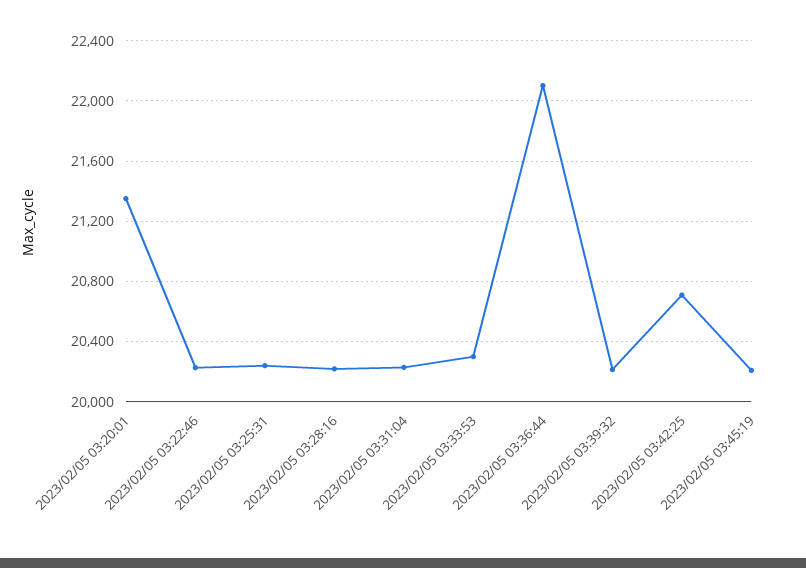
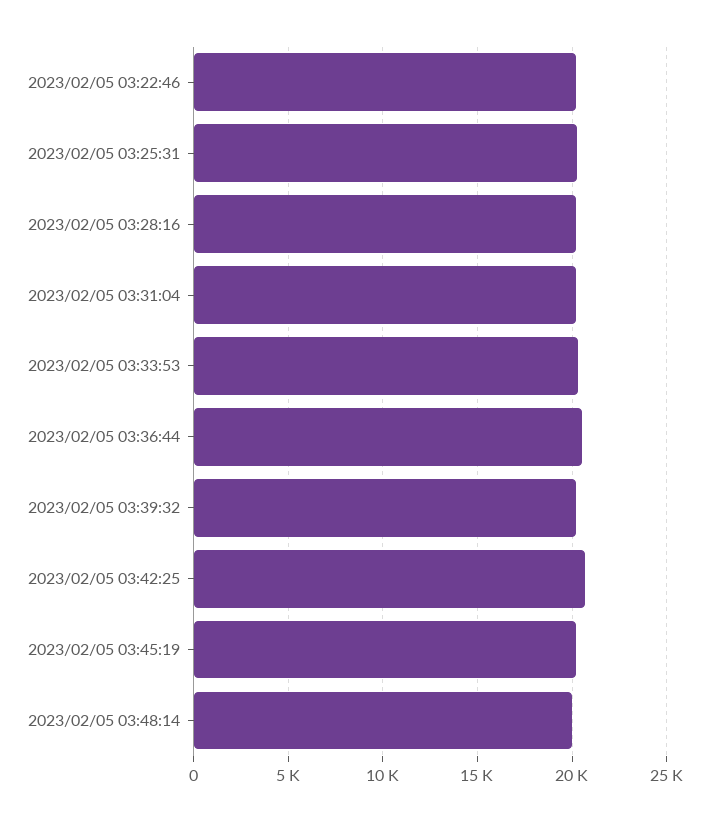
2023/02/05 03:20:01: 21350 -> none
2023/02/05 03:36:44: 22100 -> 20500
2023/02/05 03:48:14: none -> 20000

